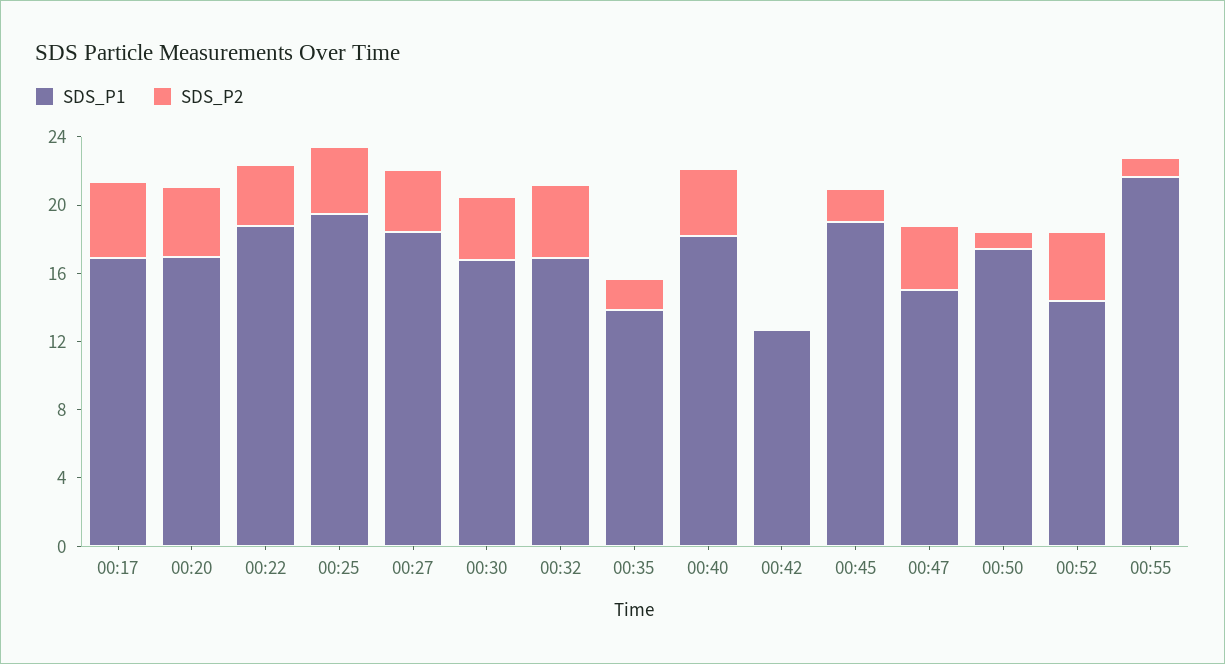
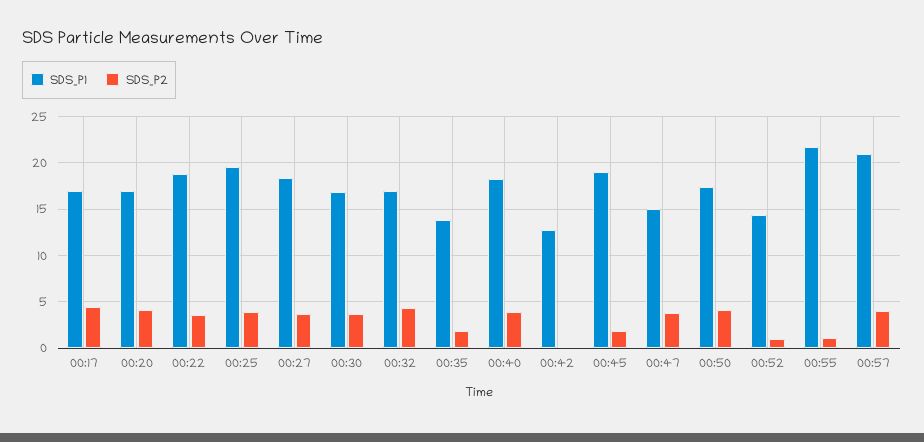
SDS_P2, 00:50: 1 -> 4
SDS_P2, 00:52: 4 -> 1
SDS_P1, 00:57: none -> 21
SDS_P2, 00:57: none -> 4

